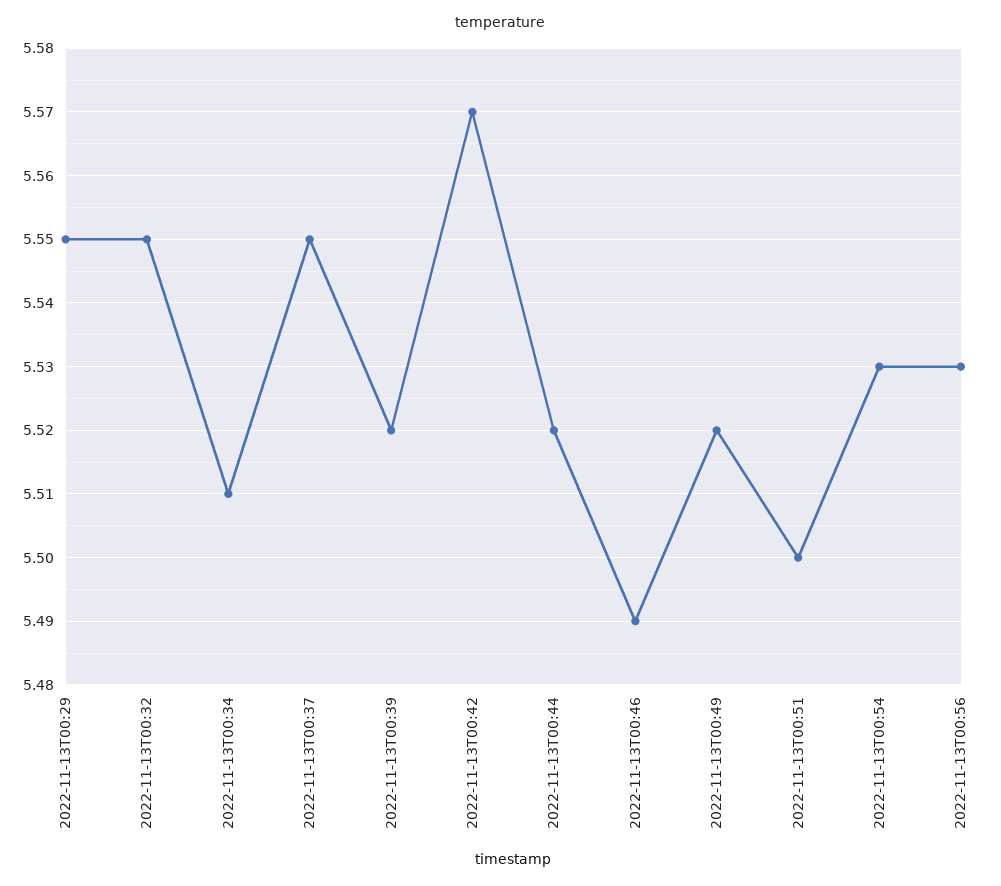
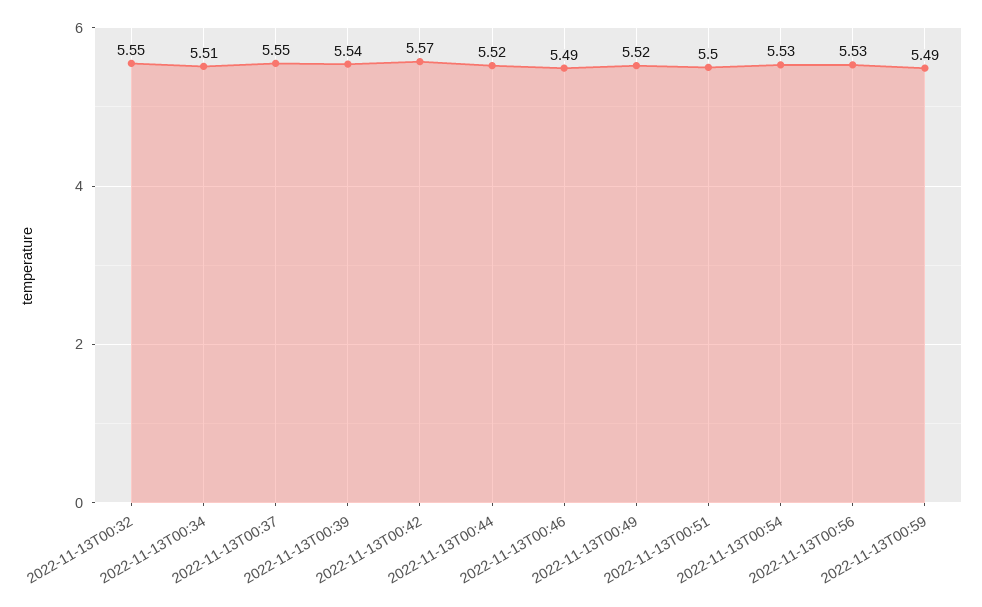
2022-11-13T00:29: 5.55 -> none
2022-11-13T00:39: 5.52 -> 5.54
2022-11-13T00:59: none -> 5.49

